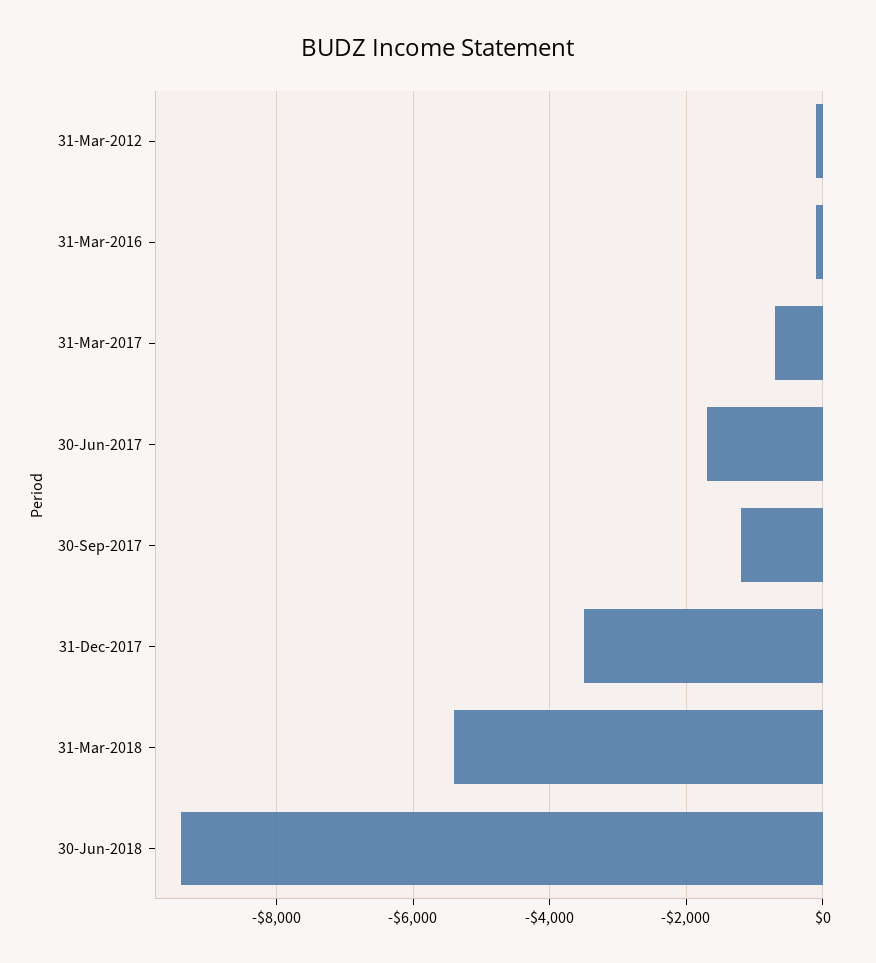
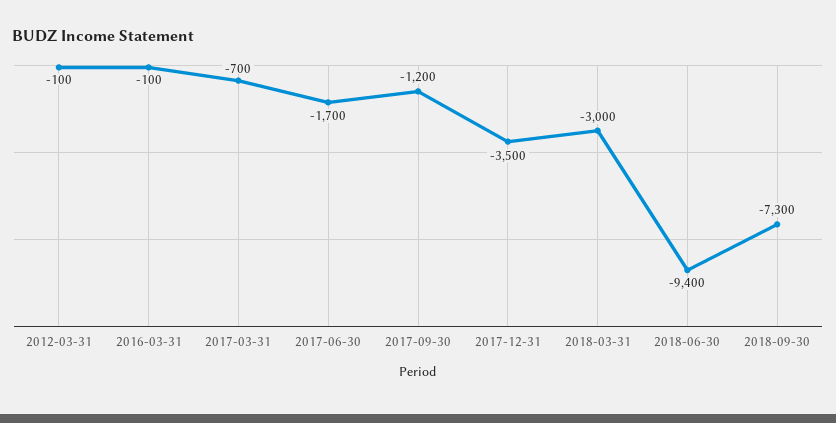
31-Mar-2018: -5400 -> -3000
2018-09-30: none -> -7300

